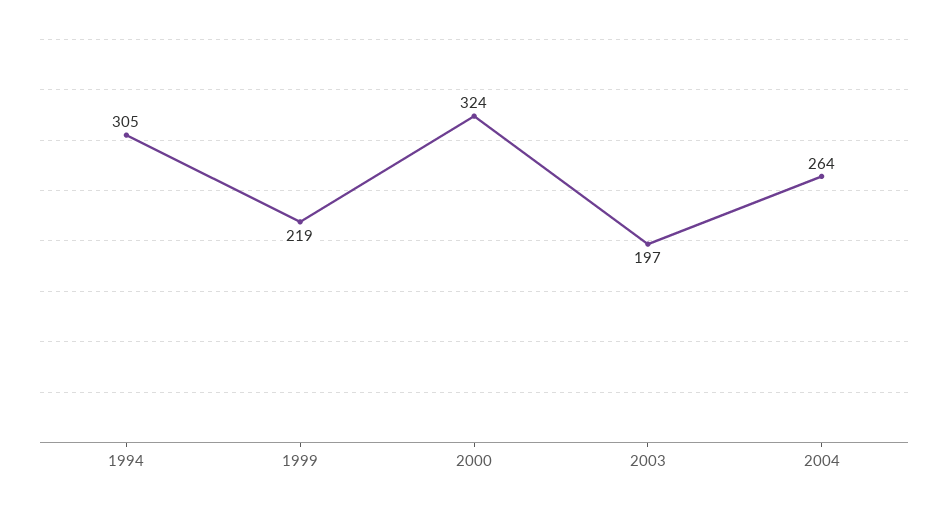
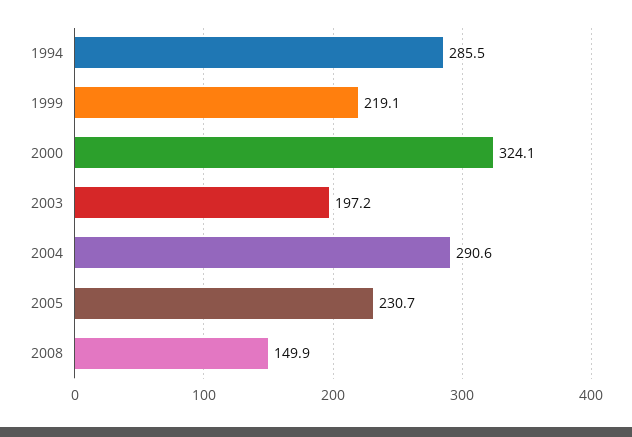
1994: 305 -> 285.5
2004: 264 -> 290.6
2005: none -> 230.7
2008: none -> 149.9

